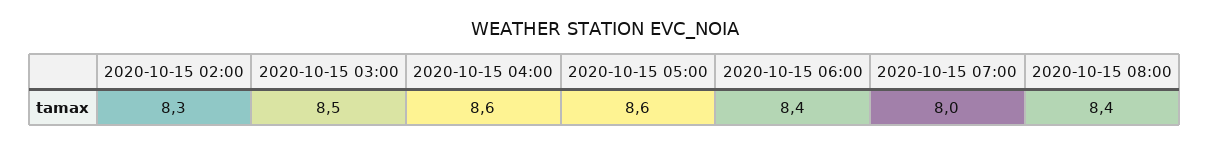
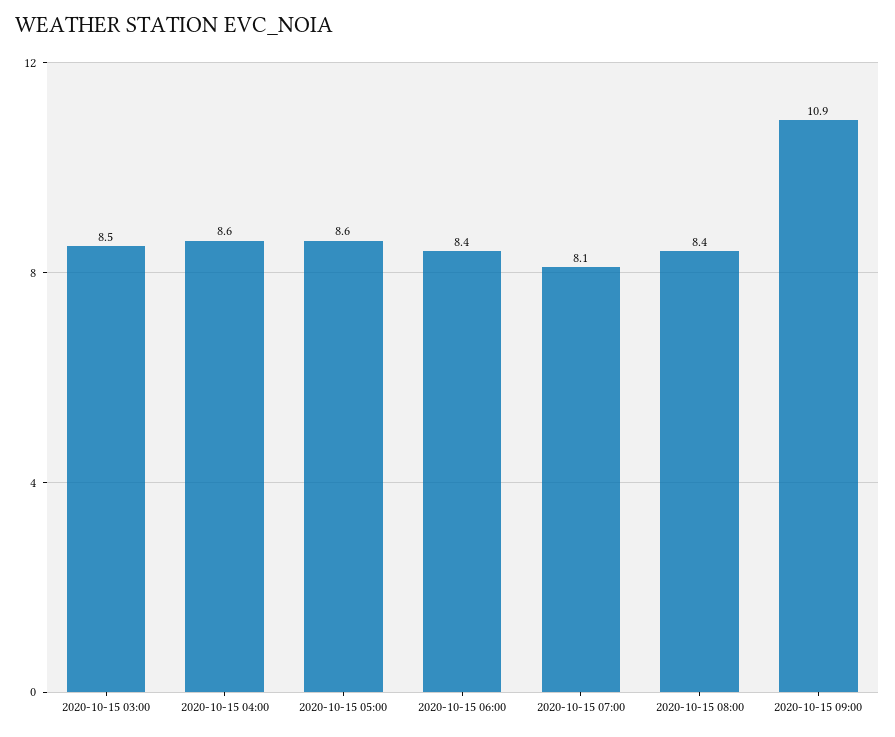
2020-10-15 02:00: 8.3 -> none
2020-10-15 07:00: 8 -> 8.1
2020-10-15 09:00: none -> 10.9

